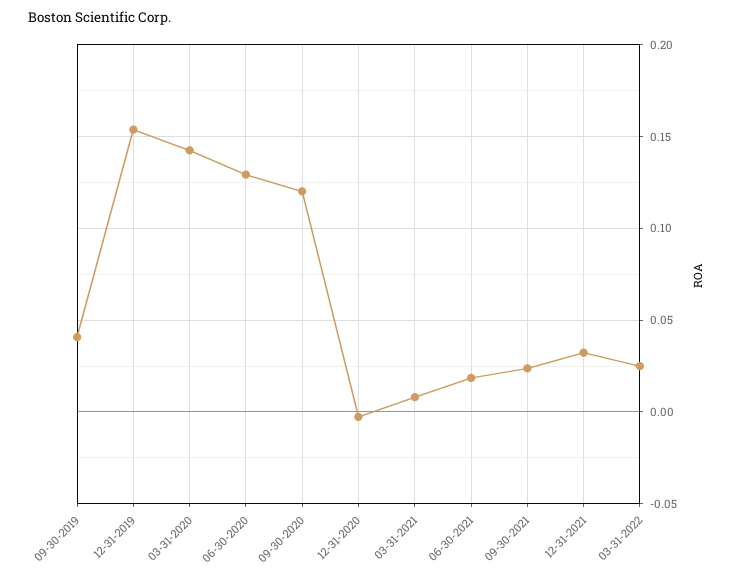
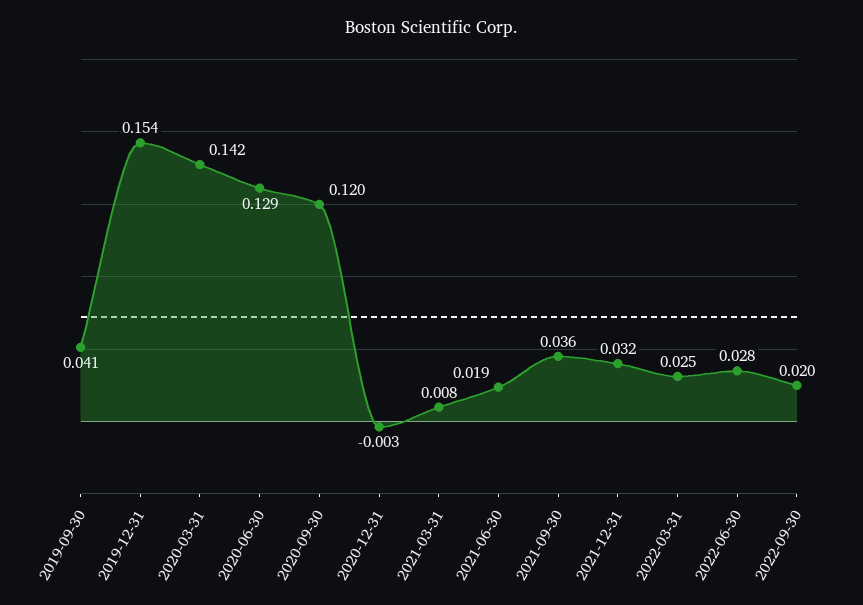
09-30-2021: 0.025 -> 0.036
2022-06-30: none -> 0.028
2022-09-30: none -> 0.02

